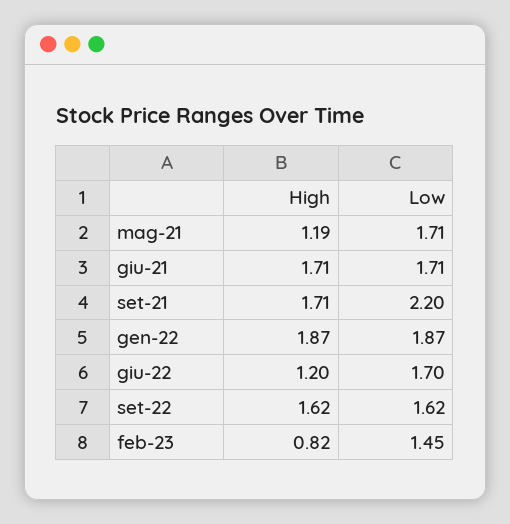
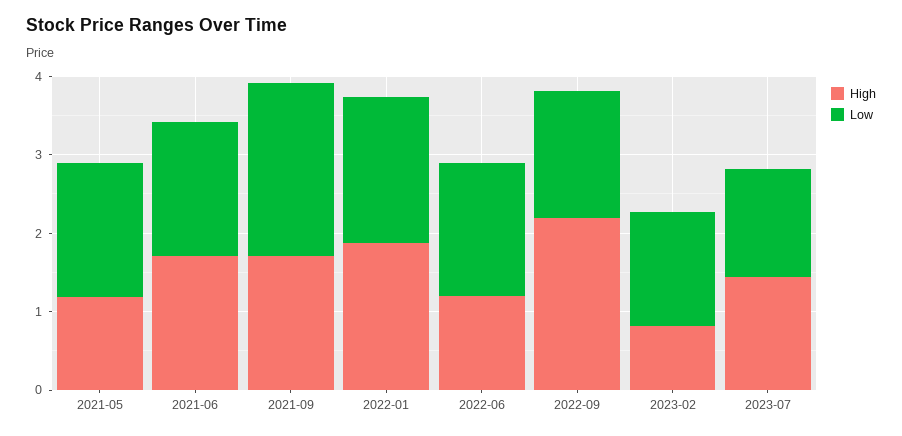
High, set-22: 1.62 -> 2.2
High, 2023-07: none -> 1.4
Low, 2023-07: none -> 1.4

